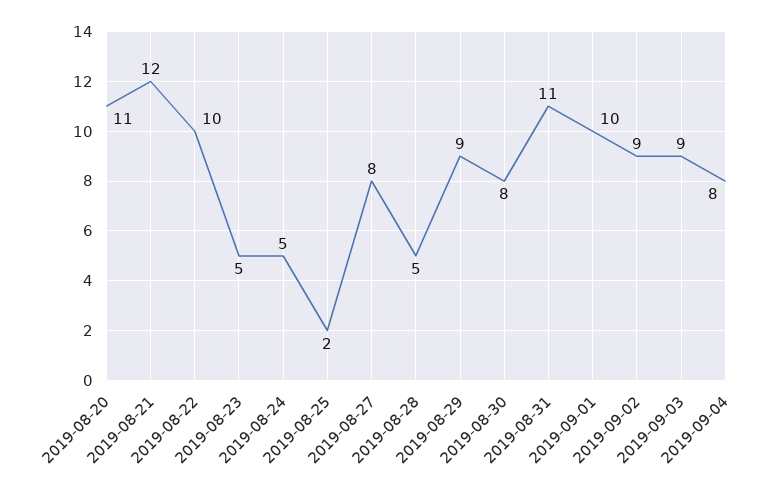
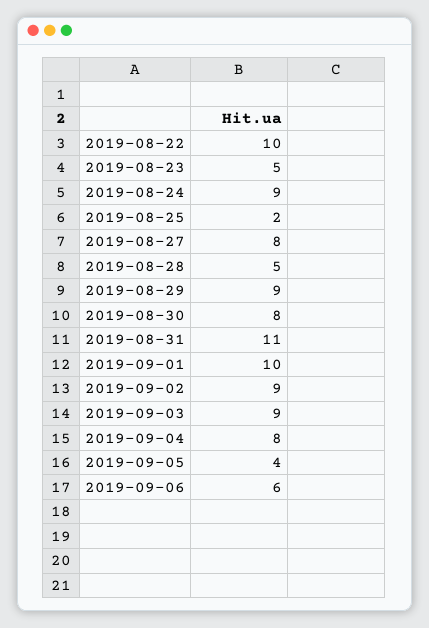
2019-08-20: 11 -> none
2019-08-21: 12 -> none
2019-08-24: 5 -> 9
2019-09-05: none -> 4
2019-09-06: none -> 6

